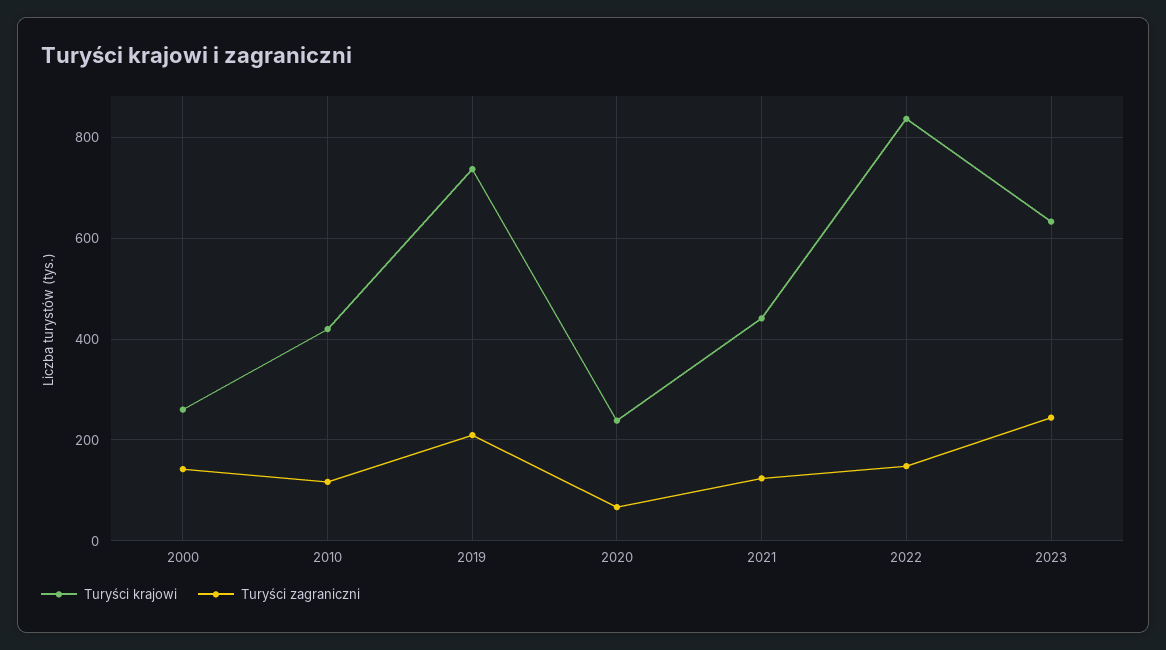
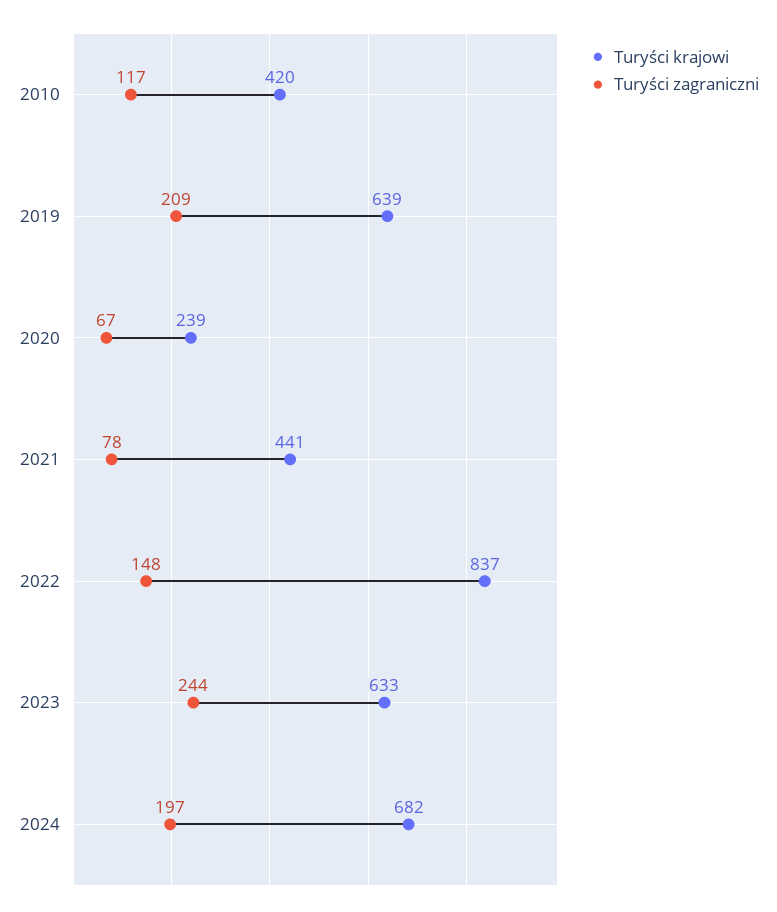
Turyści krajowi, 2000: 260 -> none
Turyści zagraniczni, 2000: 140 -> none
Turyści krajowi, 2019: 740 -> 639
Turyści zagraniczni, 2021: 120 -> 78
Turyści krajowi, 2024: none -> 682
Turyści zagraniczni, 2024: none -> 197

